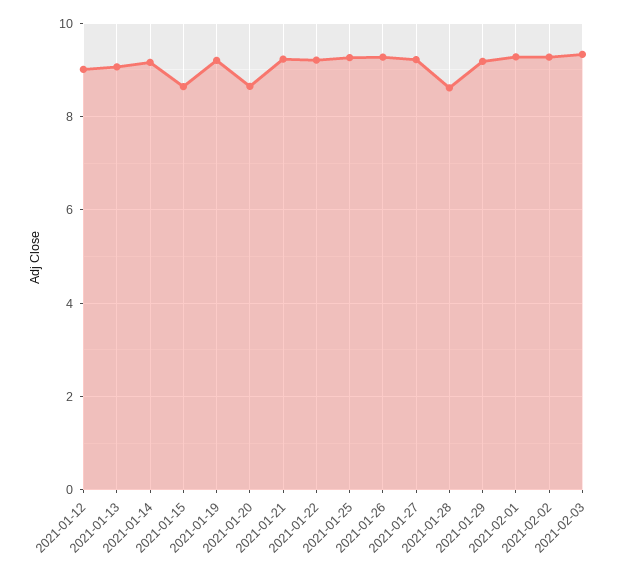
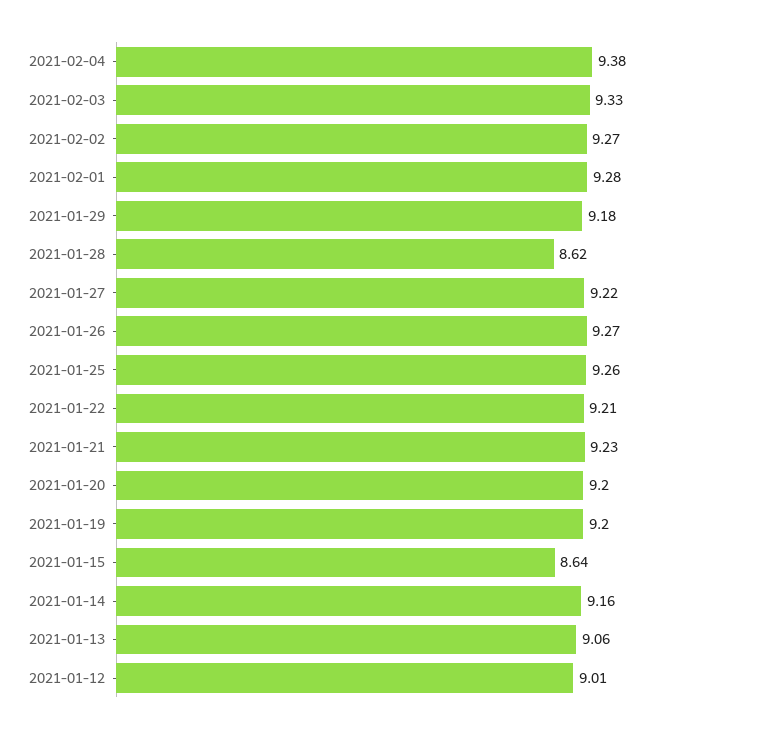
2021-01-20: 8.6 -> 9.2
2021-02-04: none -> 9.38

